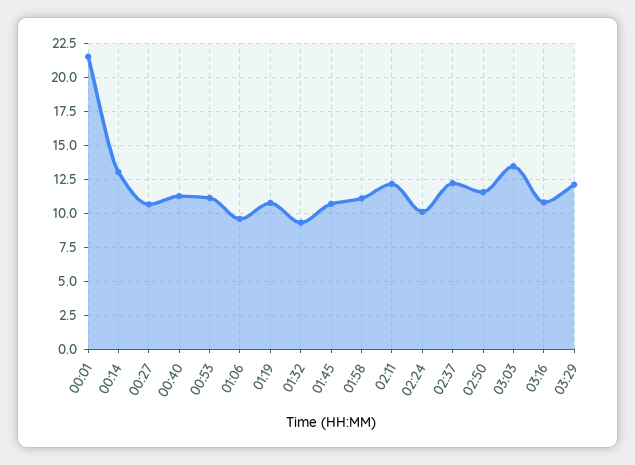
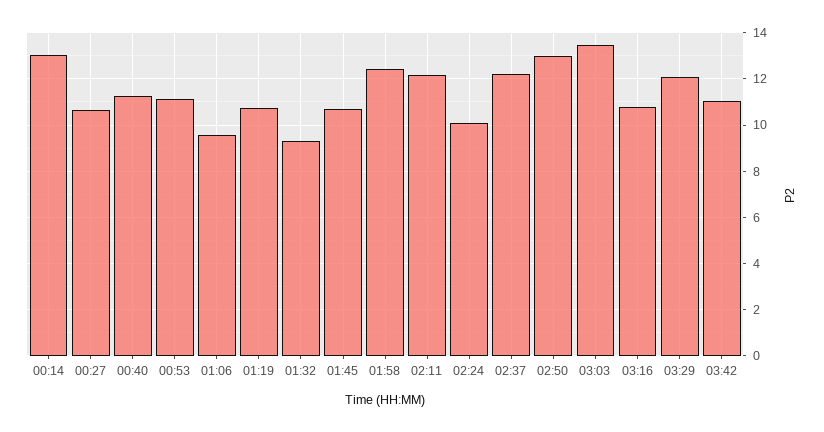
00:01: 21.5 -> none
01:58: 11 -> 12.5
02:50: 11.5 -> 13
03:42: none -> 11

